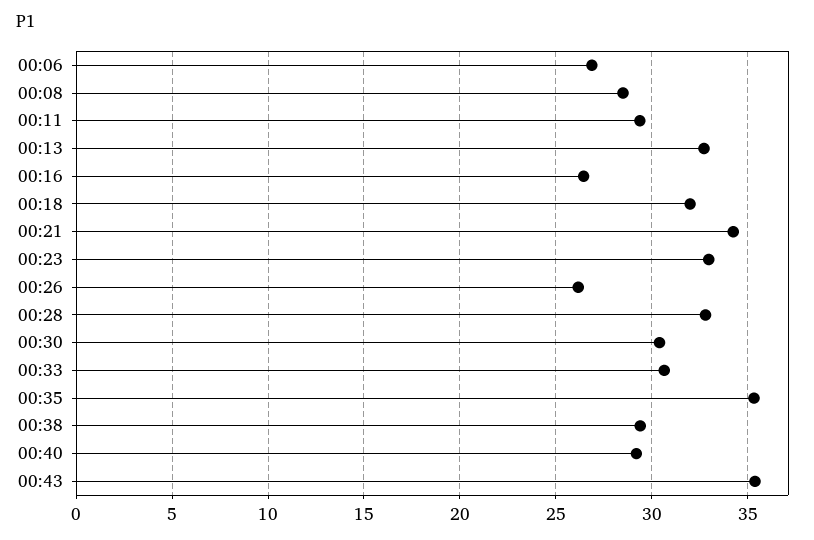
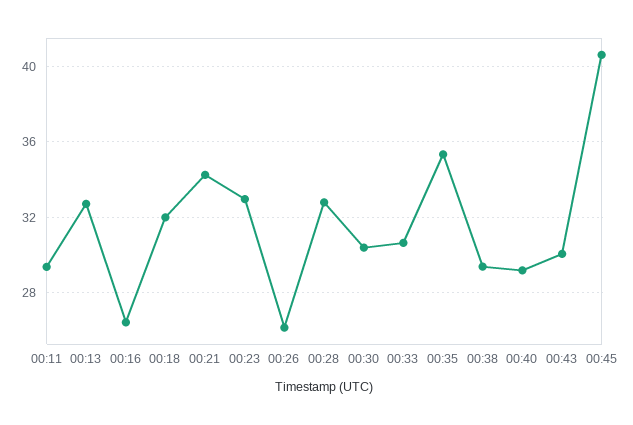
00:06: 27 -> none
00:08: 28.5 -> none
00:43: 35.5 -> 30
00:45: none -> 40.5

